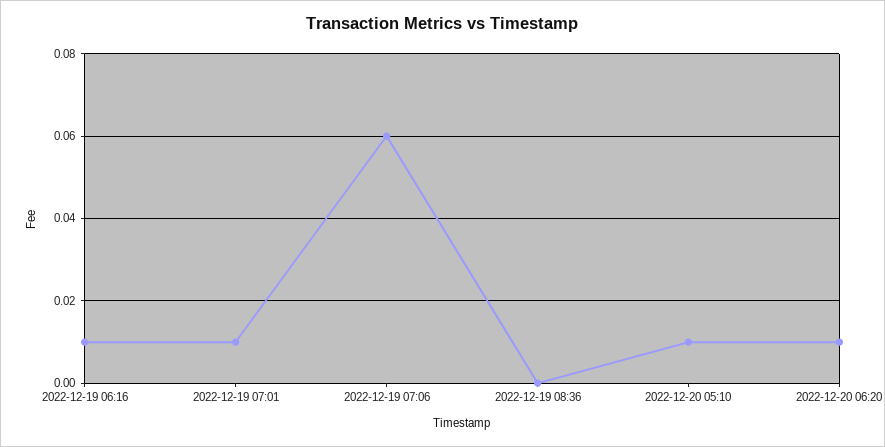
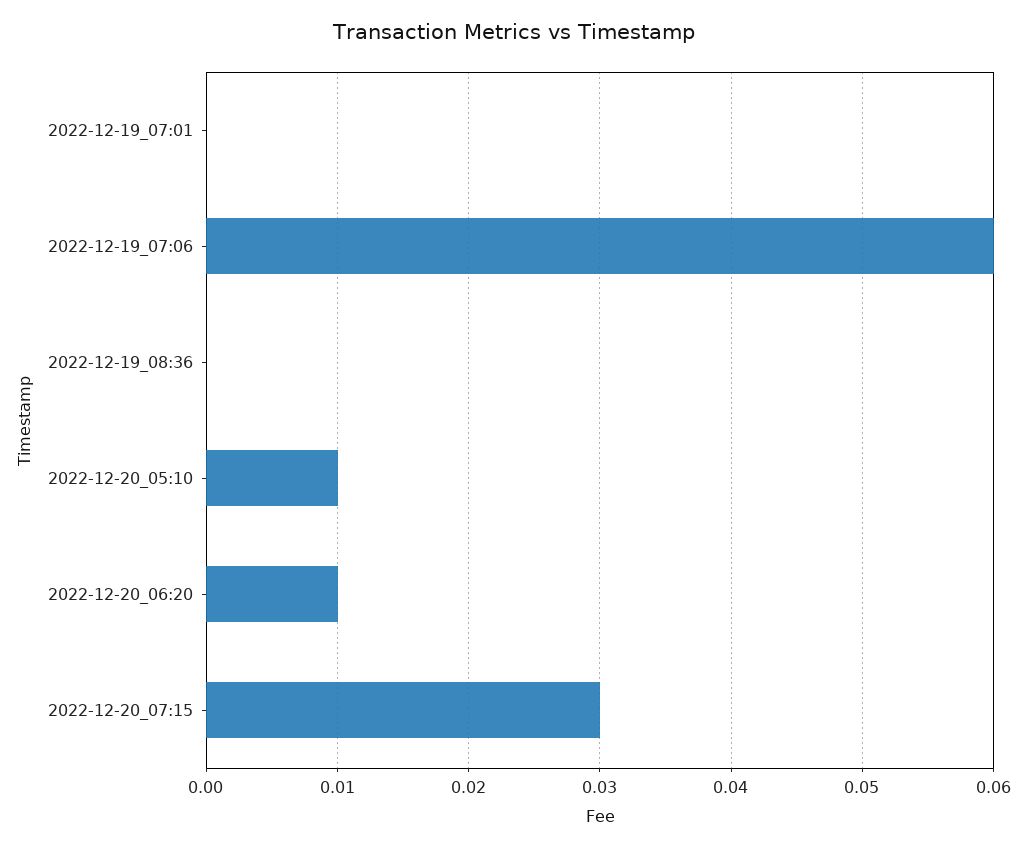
2022-12-19 06:16: 0.01 -> none
2022-12-19 07:01: 0.01 -> 0
2022-12-20_07:15: none -> 0.03

